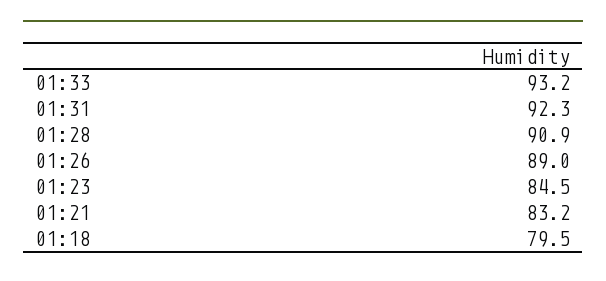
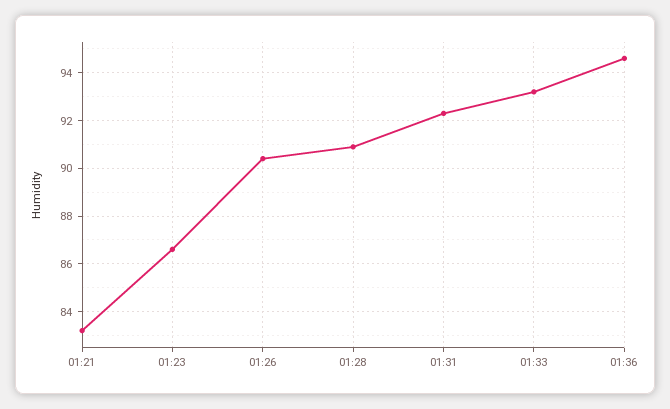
01:26: 89 -> 90.5
01:23: 84.5 -> 86.5
01:18: 79.5 -> none
01:36: none -> 94.5

